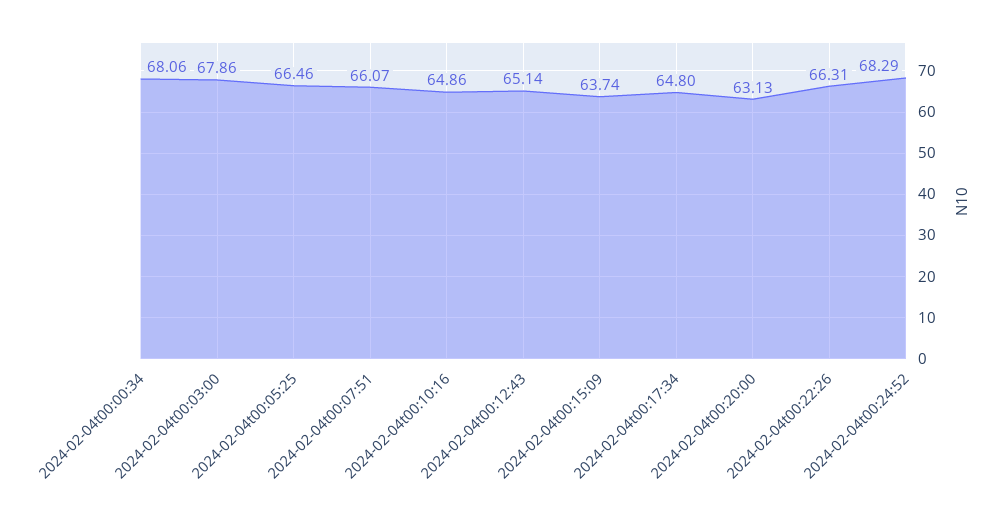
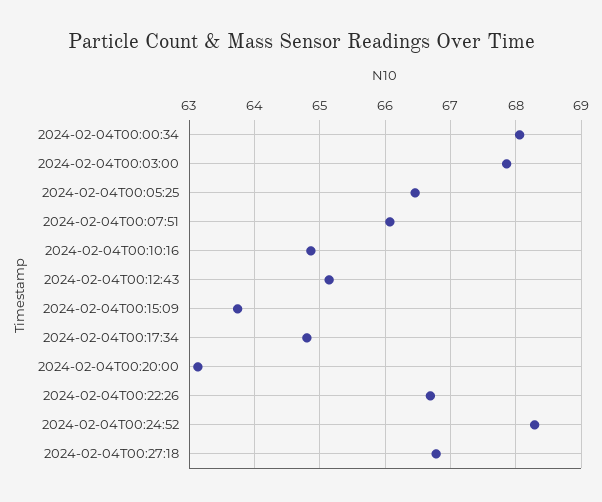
2024-02-04t00:22:26: 66.31 -> 66.7
2024-02-04T00:27:18: none -> 66.8

